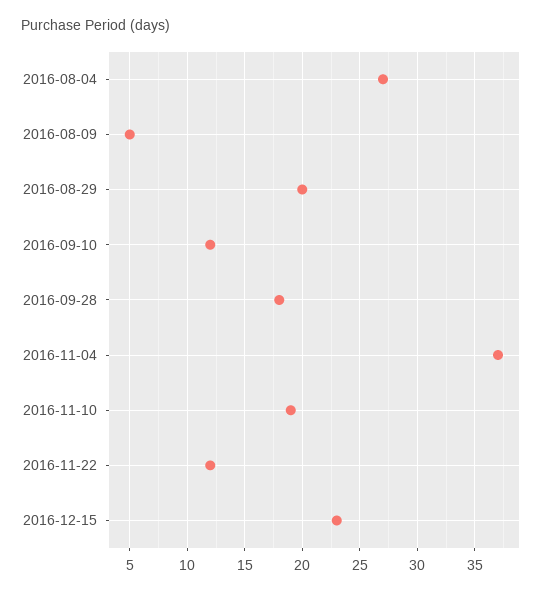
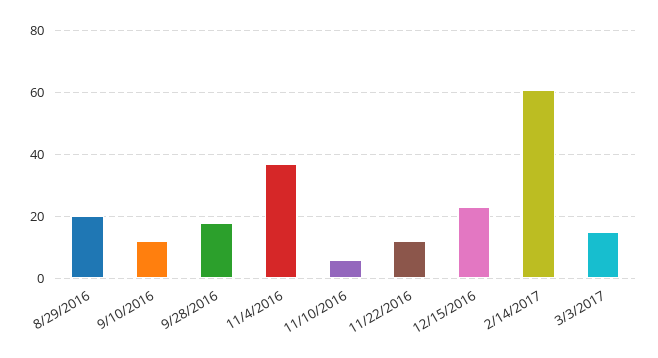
2016-08-04: 27 -> none
2016-08-09: 5 -> none
2016-11-10: 19 -> 5
2/14/2017: none -> 60
3/3/2017: none -> 15

